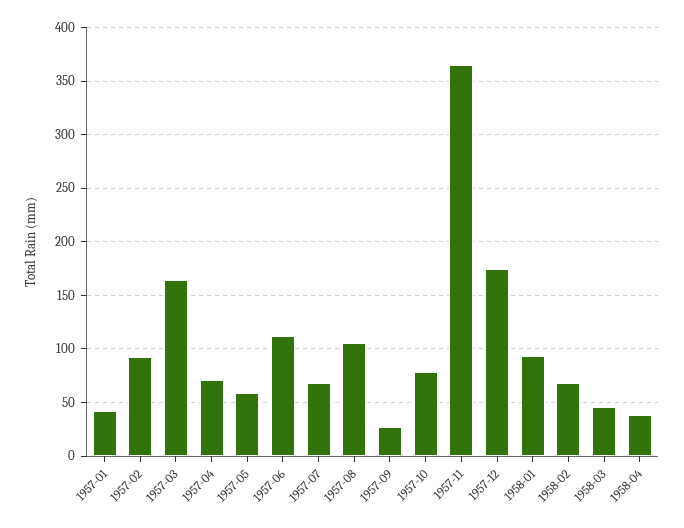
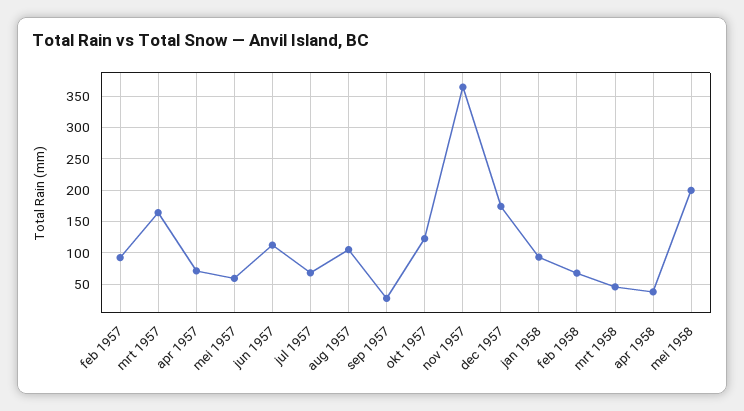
1957-01: 40 -> none
1957-10: 80 -> 120
mei 1958: none -> 200

